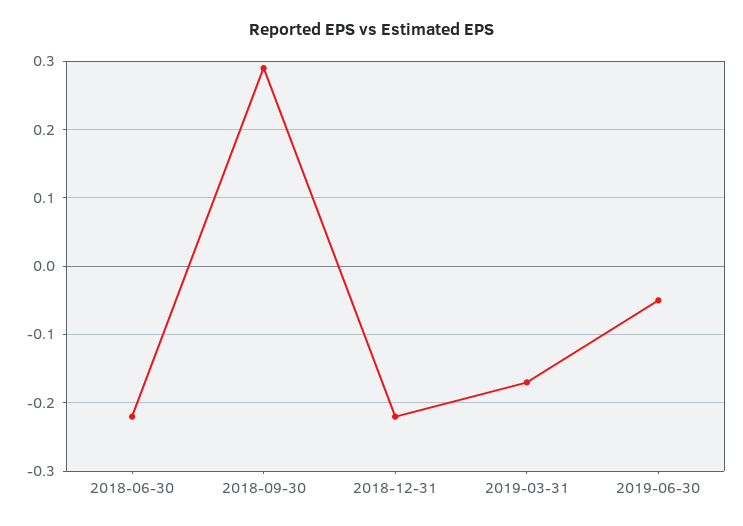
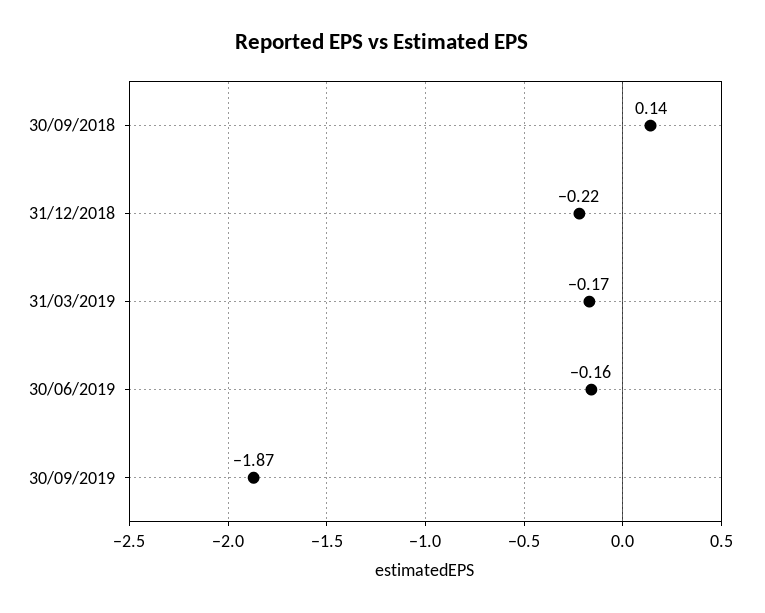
2018-06-30: -0.22 -> none
2018-09-30: 0.29 -> 0.14
2019-06-30: -0.05 -> -0.16
30/09/2019: none -> -1.87

